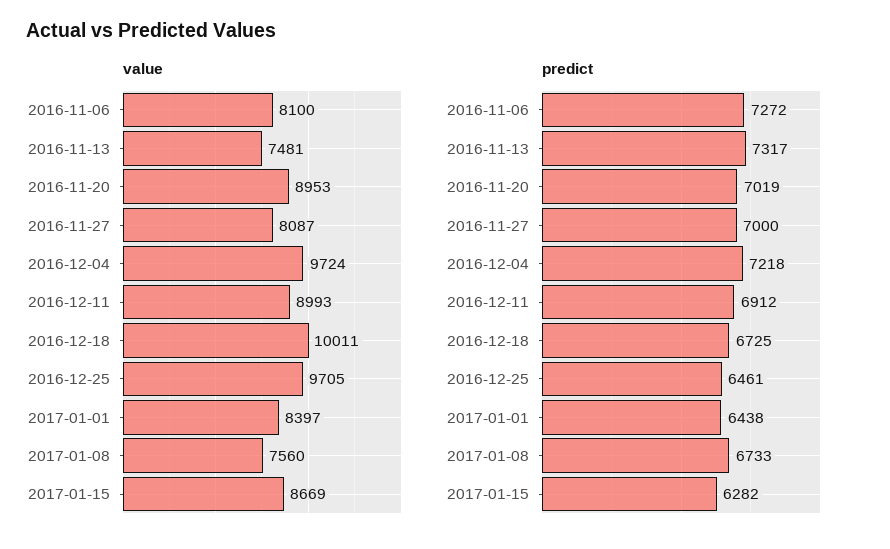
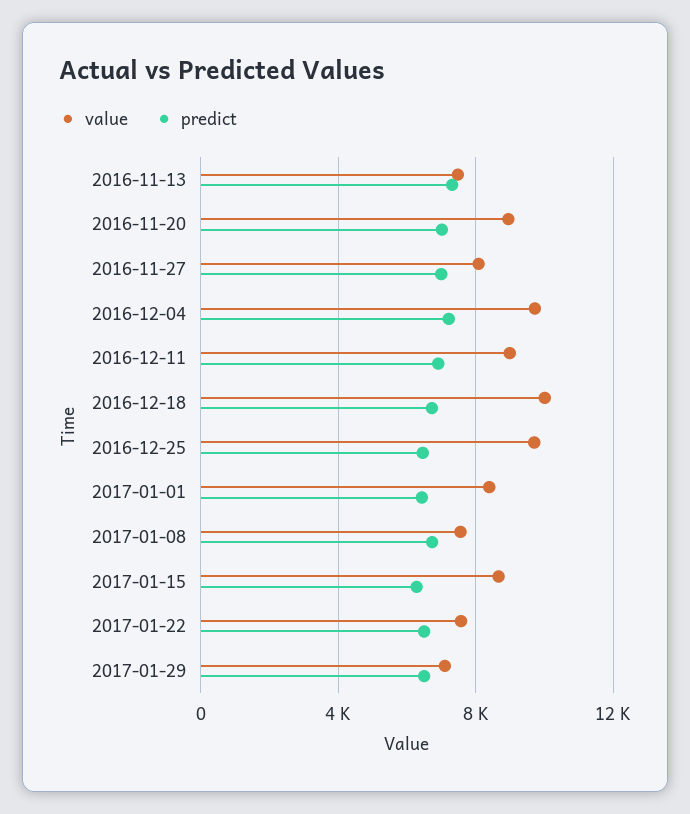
value, 2016-11-06: 8100 -> none
predict, 2016-11-06: 7272 -> none
value, 2017-01-22: none -> 7500
predict, 2017-01-22: none -> 6500
value, 2017-01-29: none -> 7000
predict, 2017-01-29: none -> 6500

